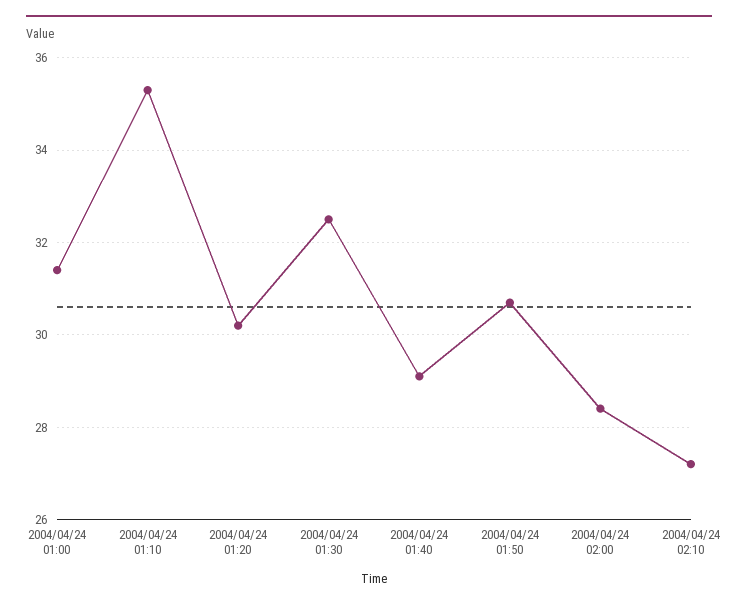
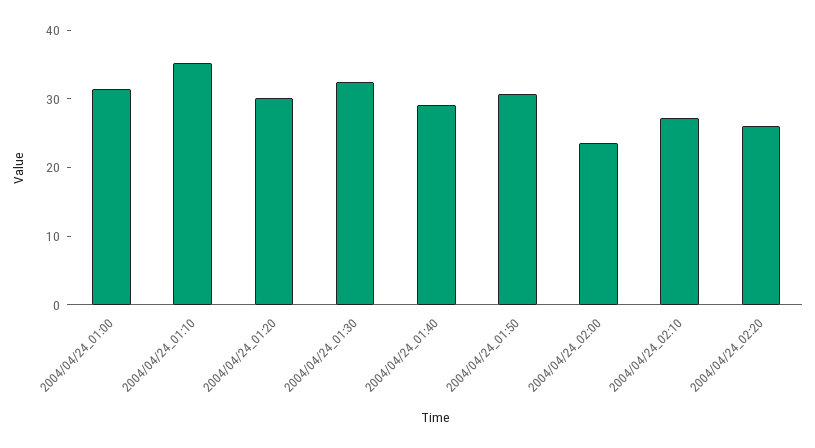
2004/04/24 02:00: 28.5 -> 24
2004/04/24_02:20: none -> 26

